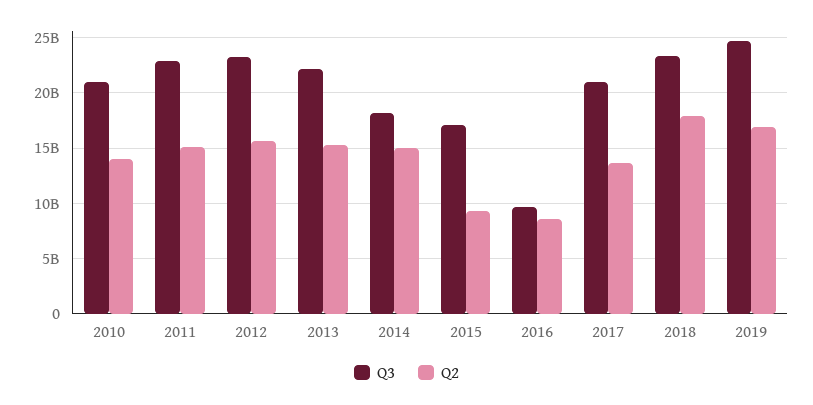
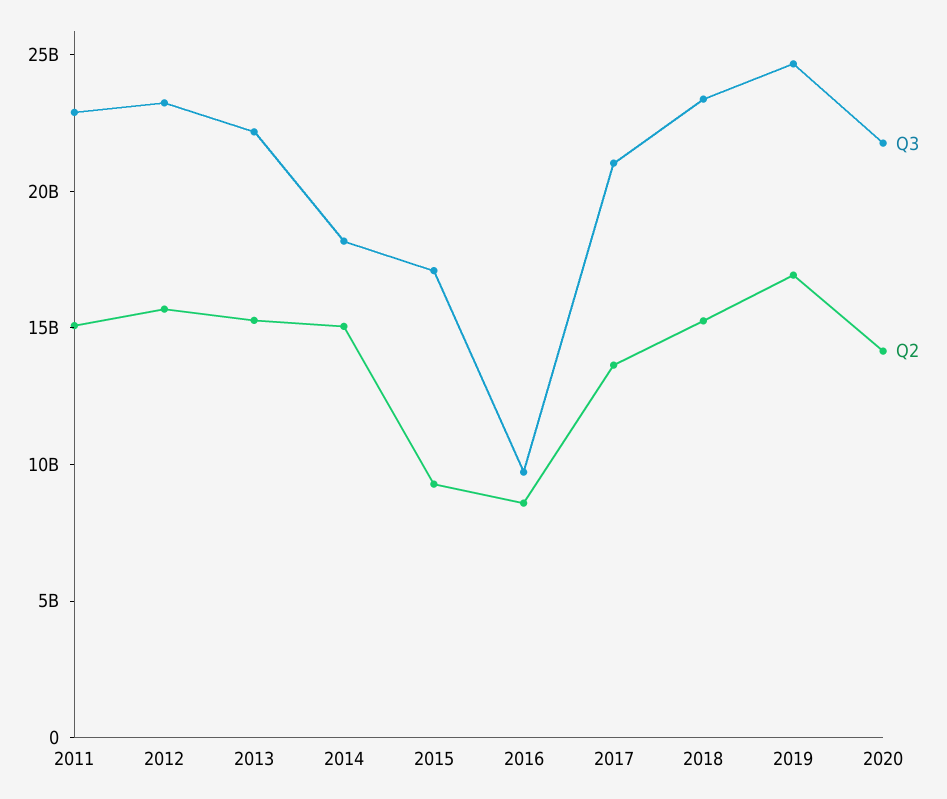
Q3, 2010: 21000000000 -> none
Q2, 2010: 14000000000 -> none
Q2, 2018: 18000000000 -> 15000000000
Q3, 2020: none -> 22000000000
Q2, 2020: none -> 14000000000

